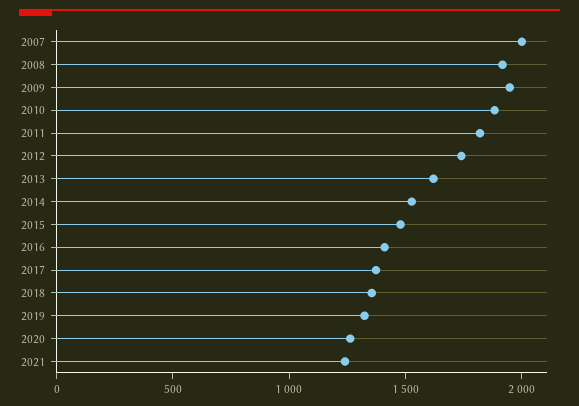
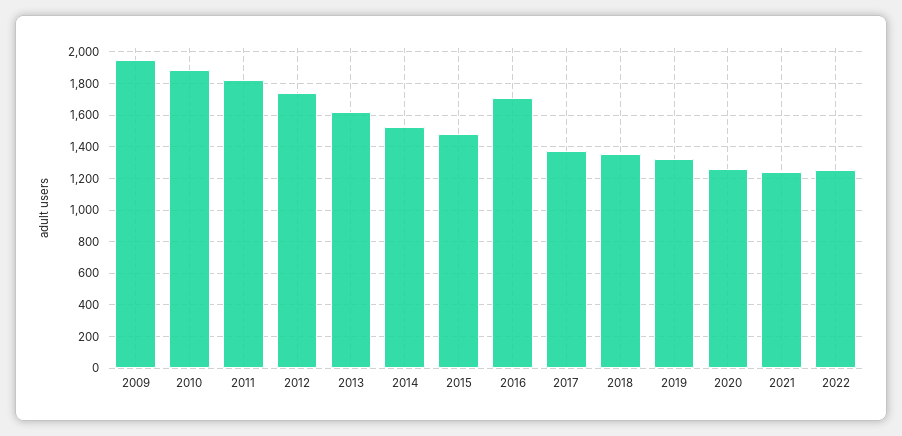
2007: 2000 -> none
2008: 1900 -> none
2016: 1400 -> 1700
2022: none -> 1250

